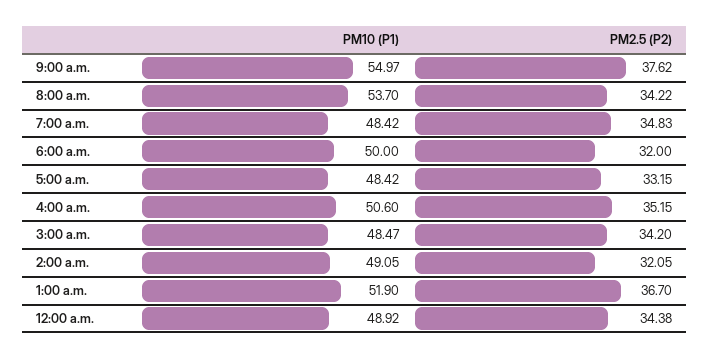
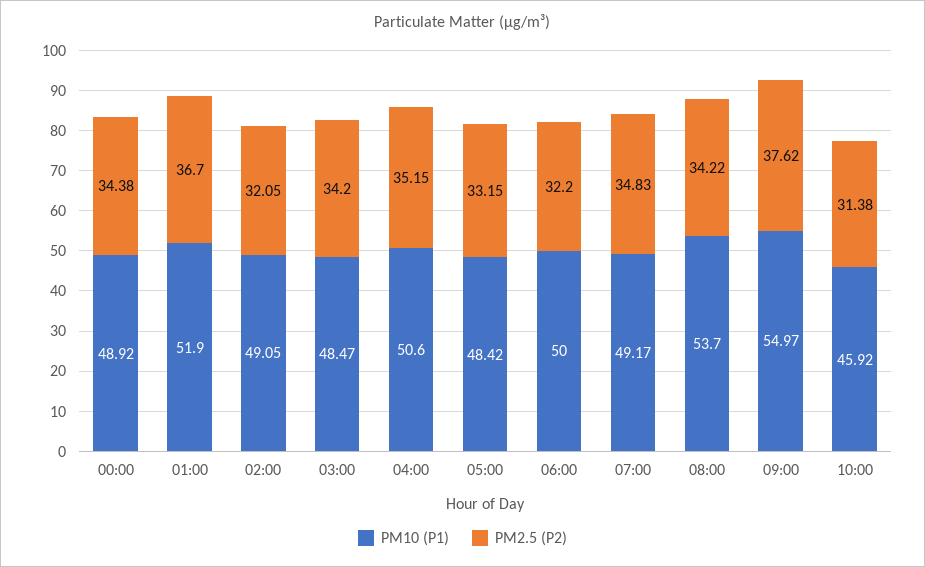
PM10 (P1), 7:00 a.m.: 48.42 -> 49.17
PM2.5 (P2), 6:00 a.m.: 32 -> 32.2
PM10 (P1), 10:00: none -> 45.92
PM2.5 (P2), 10:00: none -> 31.38

